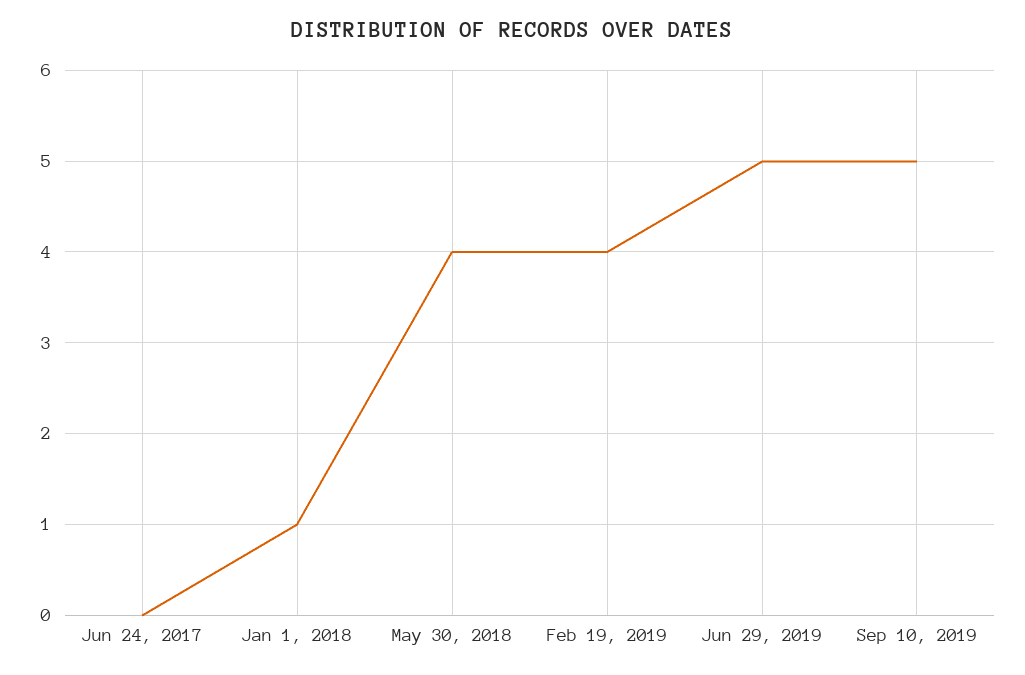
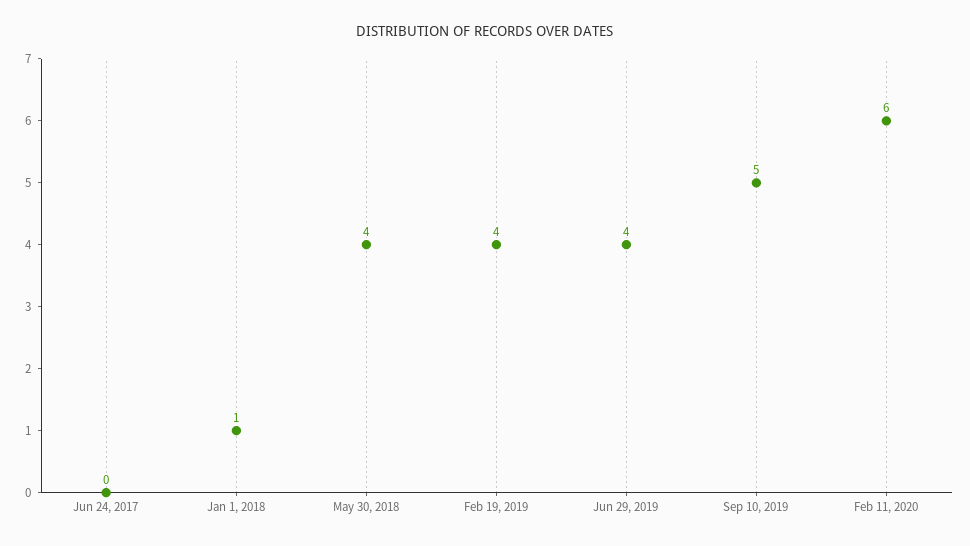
Jun 29, 2019: 5 -> 4
Feb 11, 2020: none -> 6

